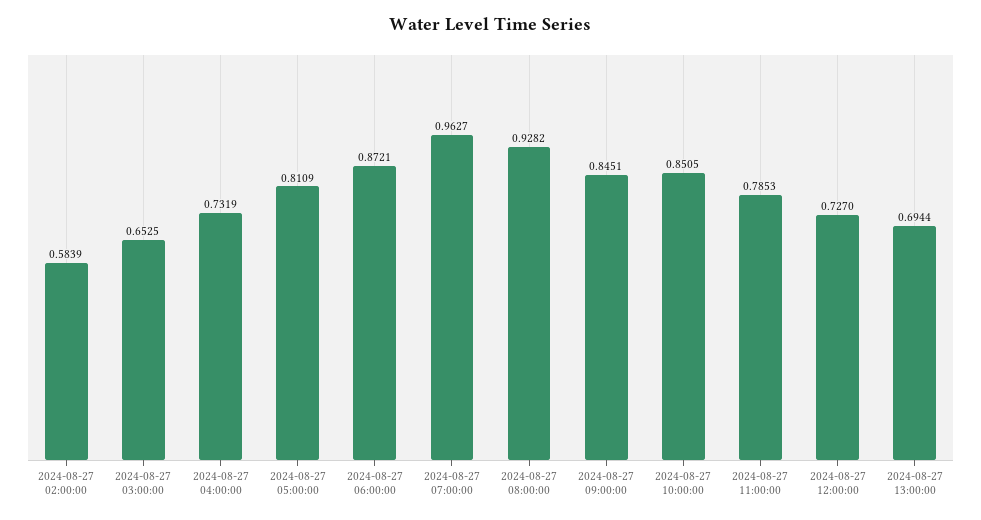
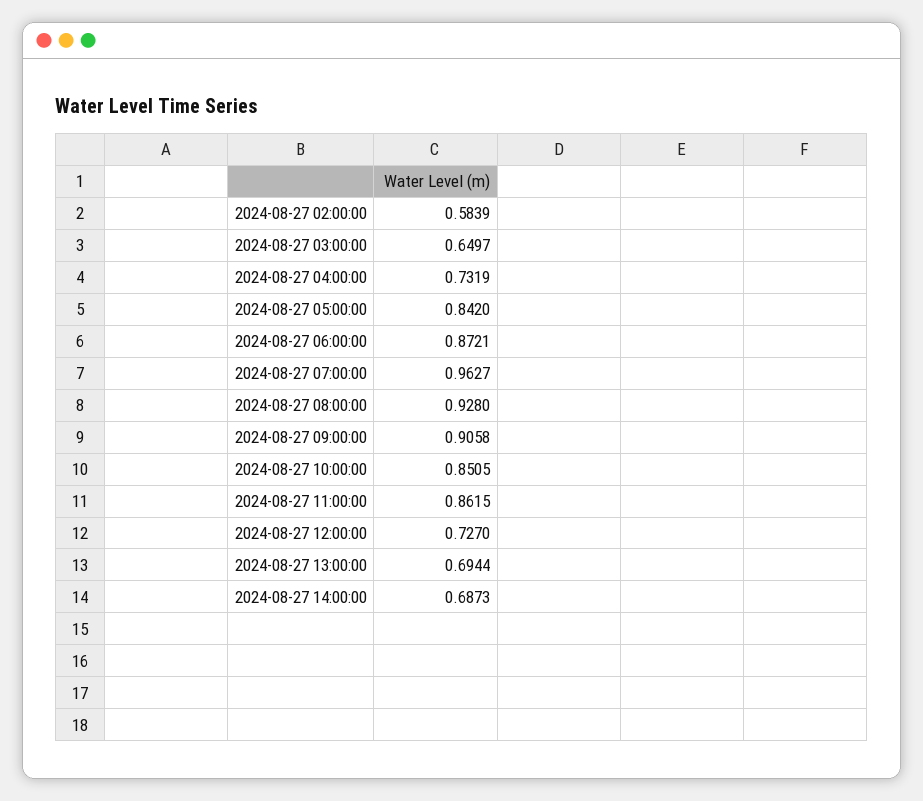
2024-08-27 03:00:00: 0.6525 -> 0.6497
2024-08-27 05:00:00: 0.8109 -> 0.842
2024-08-27 08:00:00: 0.9282 -> 0.928
2024-08-27 09:00:00: 0.8451 -> 0.9058
2024-08-27 11:00:00: 0.7853 -> 0.8615
2024-08-27 14:00:00: none -> 0.6873

